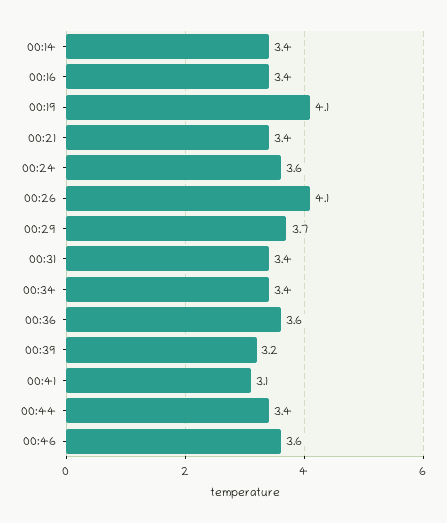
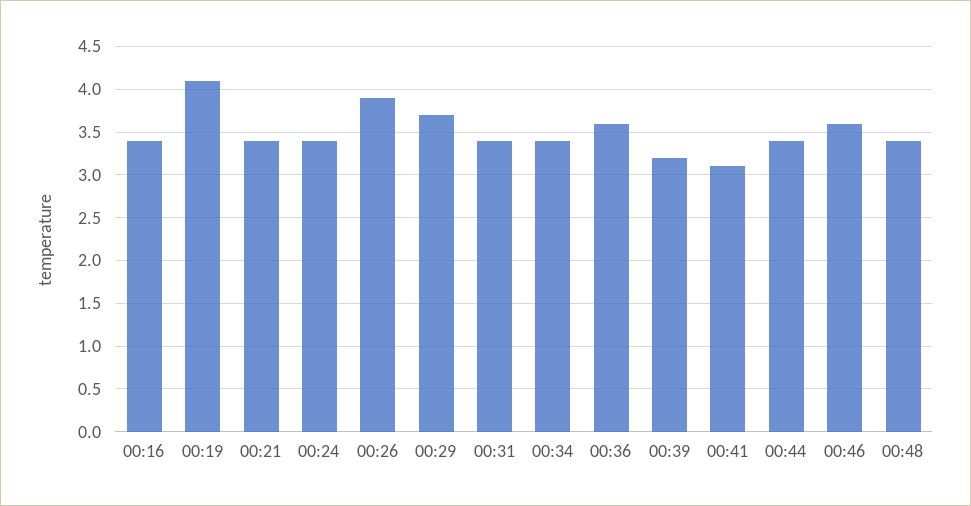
00:14: 3.4 -> none
00:24: 3.6 -> 3.4
00:26: 4.1 -> 3.9
00:48: none -> 3.4

